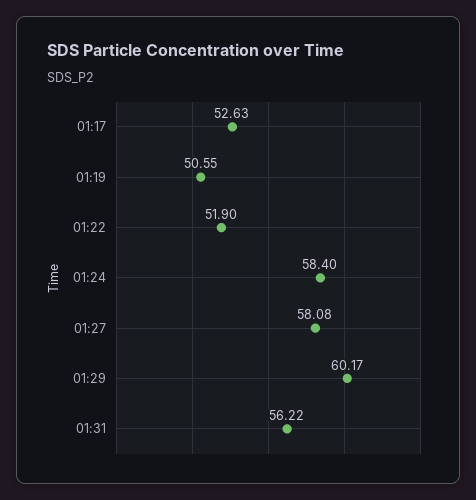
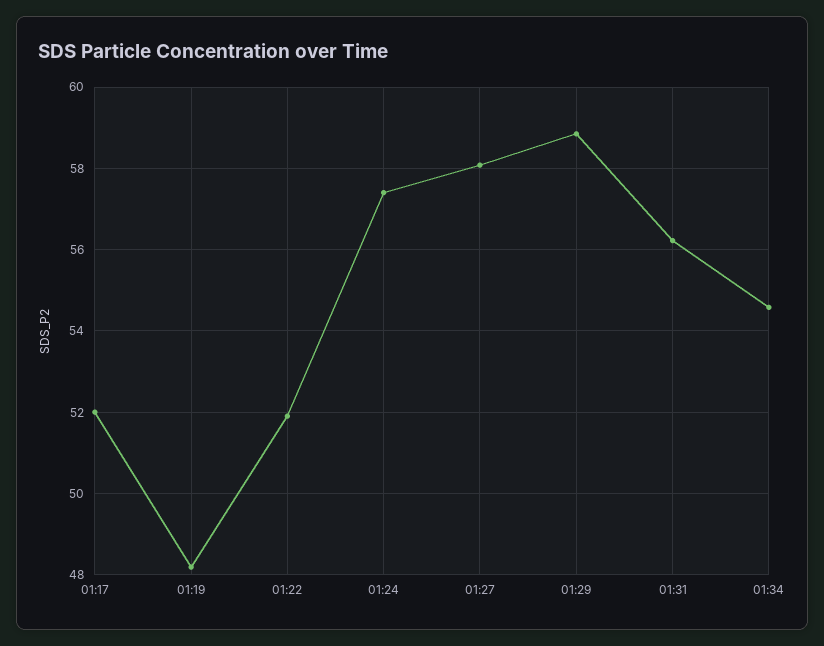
01:17: 52.63 -> 52
01:19: 50.55 -> 48.2
01:24: 58.4 -> 57.4
01:29: 60.17 -> 58.8
01:34: none -> 54.6

